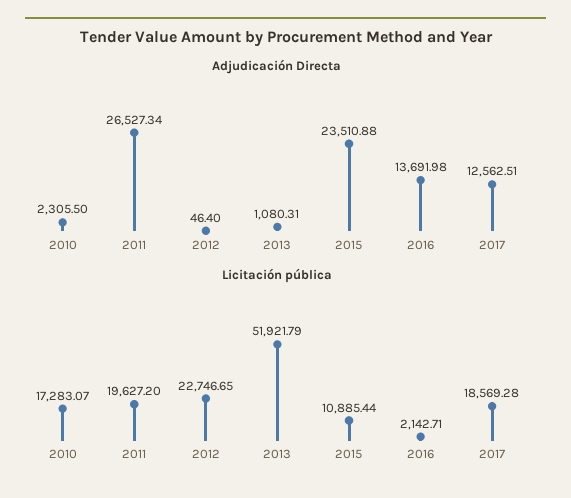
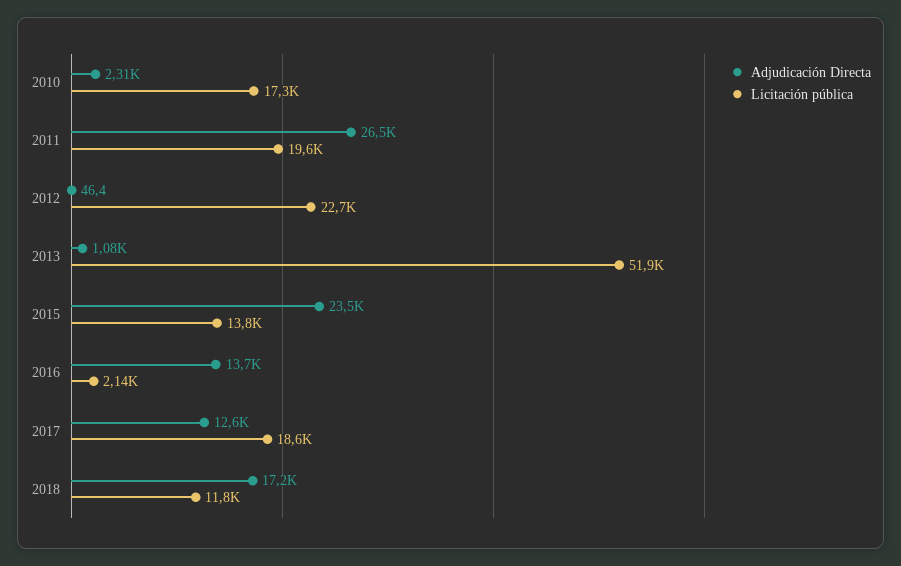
Licitación pública, 2015: 10885.44 -> 13800
Adjudicación Directa, 2018: none -> 17200
Licitación pública, 2018: none -> 11800

